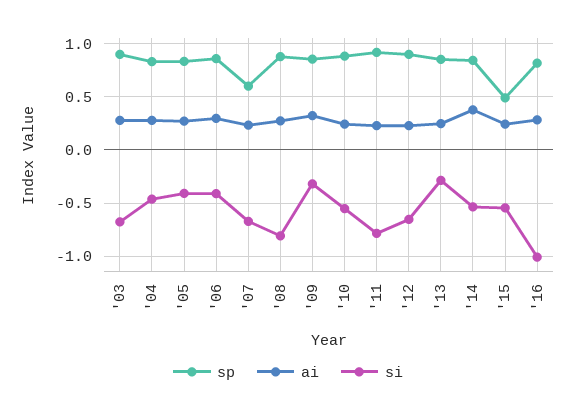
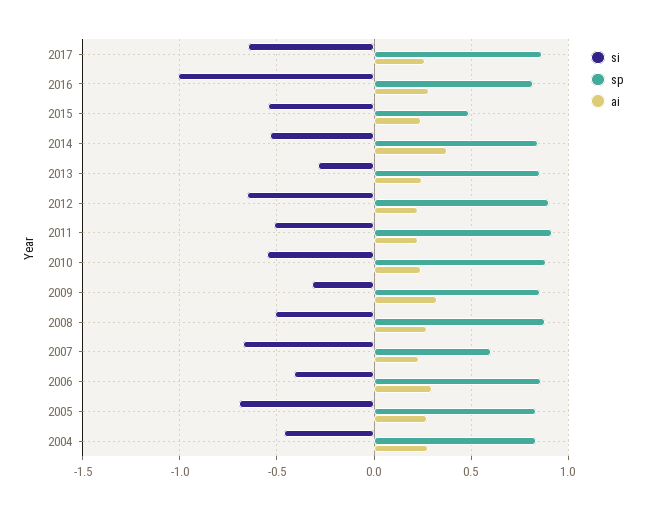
sp, '03: 0.9 -> none
ai, '03: 0.3 -> none
si, '03: -0.7 -> none
si, '05: -0.4 -> -0.7
si, '08: -0.8 -> -0.5
si, '11: -0.8 -> -0.5
si, 2017: none -> -0.65
sp, 2017: none -> 0.85
ai, 2017: none -> 0.25

